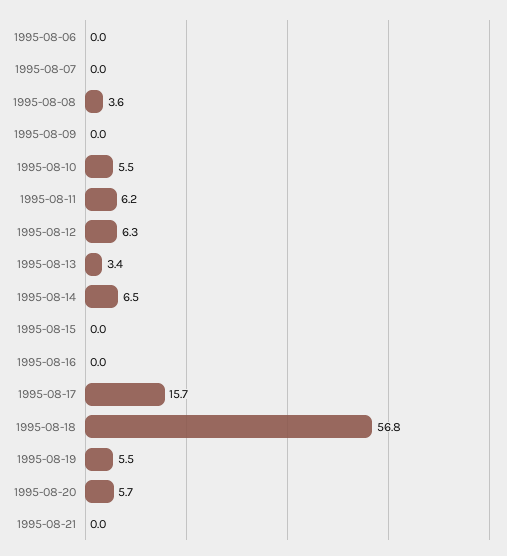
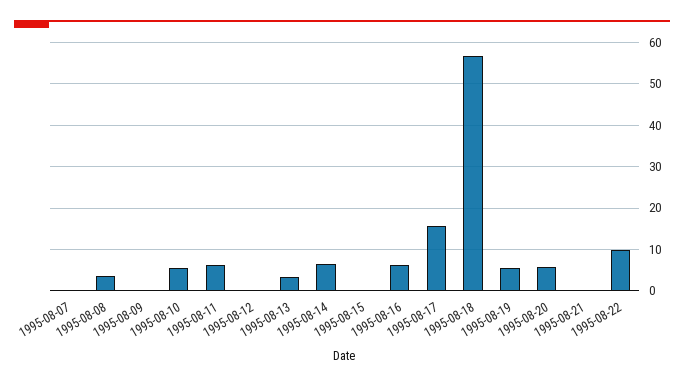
1995-08-06: 0 -> none
1995-08-12: 6.3 -> 0
1995-08-16: 0 -> 6
1995-08-22: none -> 10

